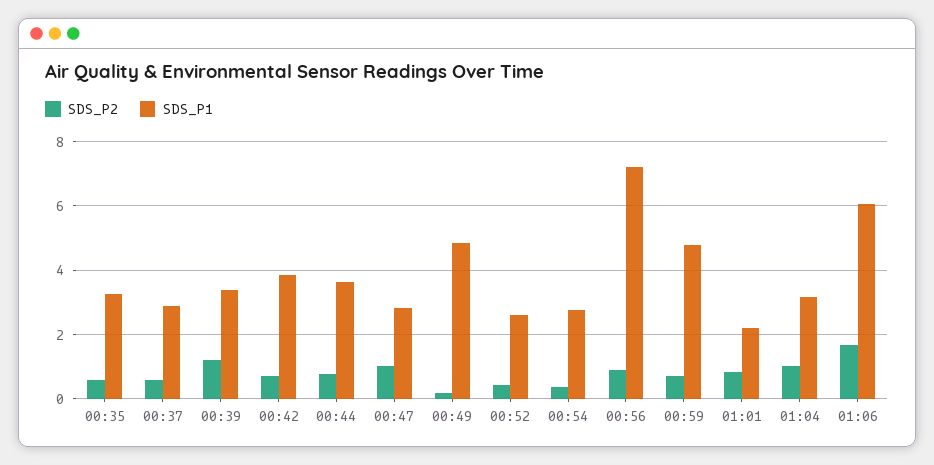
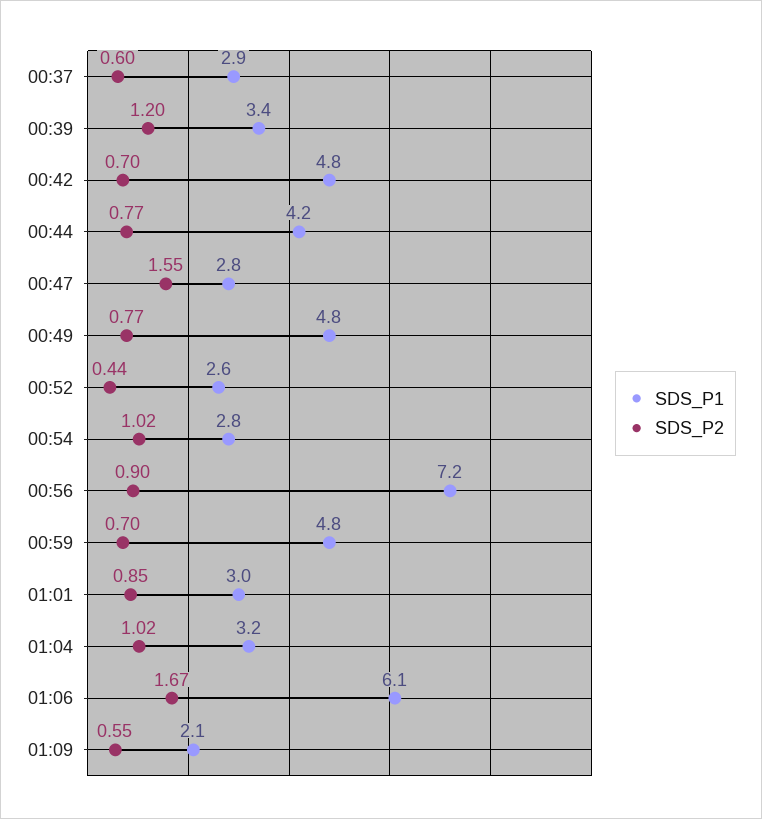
SDS_P2, 00:35: 0.6 -> none
SDS_P1, 00:35: 3.2 -> none
SDS_P1, 00:42: 3.8 -> 4.8
SDS_P1, 00:44: 3.6 -> 4.2
SDS_P2, 00:47: 1 -> 1.55
SDS_P2, 00:49: 0.2 -> 0.77
SDS_P2, 00:54: 0.4 -> 1.02
SDS_P1, 01:01: 2.2 -> 3
SDS_P1, 01:09: none -> 2.1
SDS_P2, 01:09: none -> 0.55

